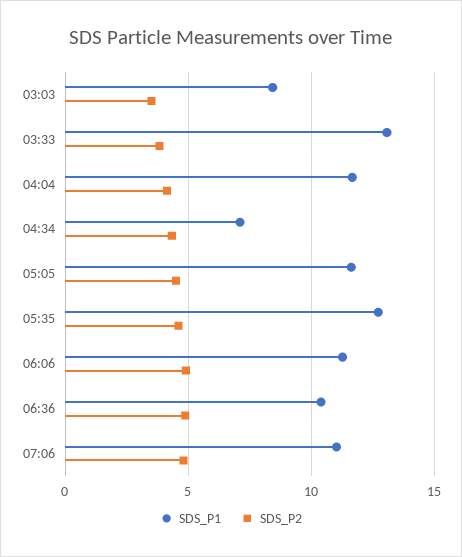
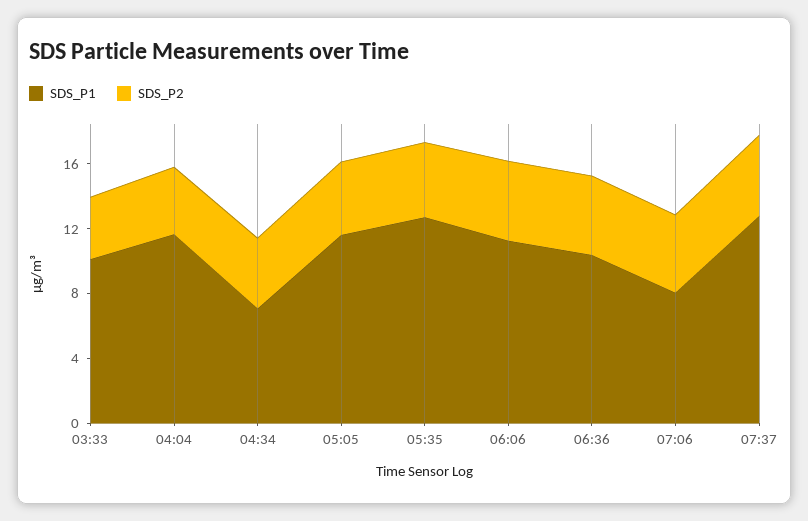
SDS_P1, 03:03: 8.5 -> none
SDS_P2, 03:03: 3.5 -> none
SDS_P1, 03:33: 13 -> 10
SDS_P1, 07:06: 11 -> 8
SDS_P1, 07:37: none -> 13
SDS_P2, 07:37: none -> 5

